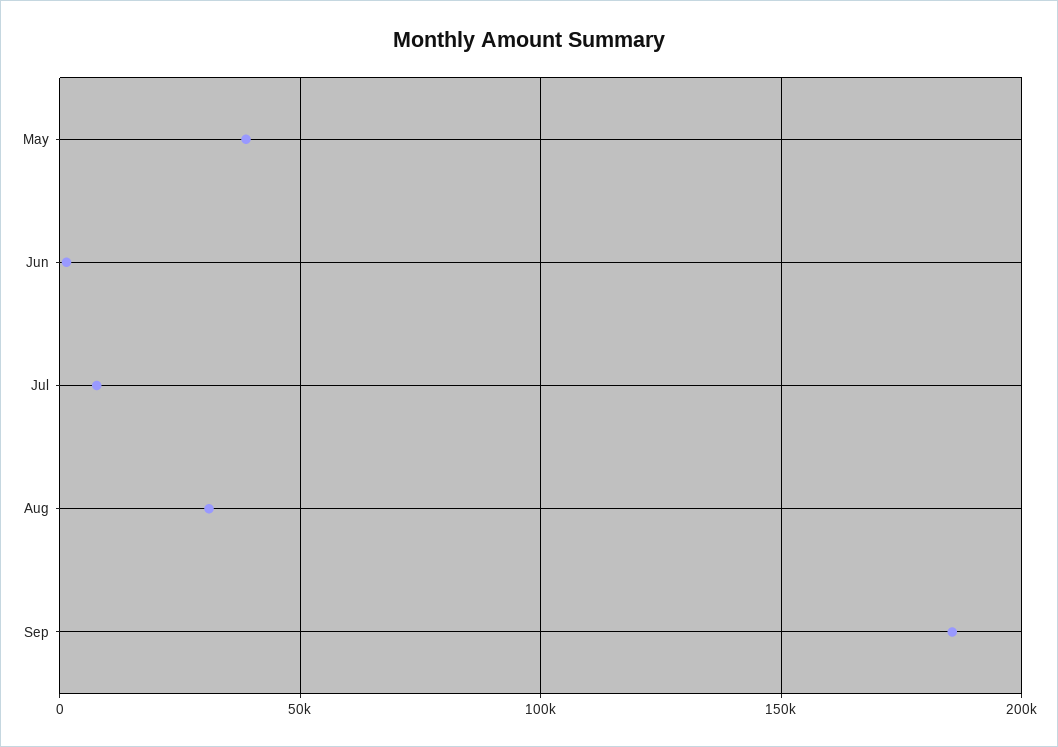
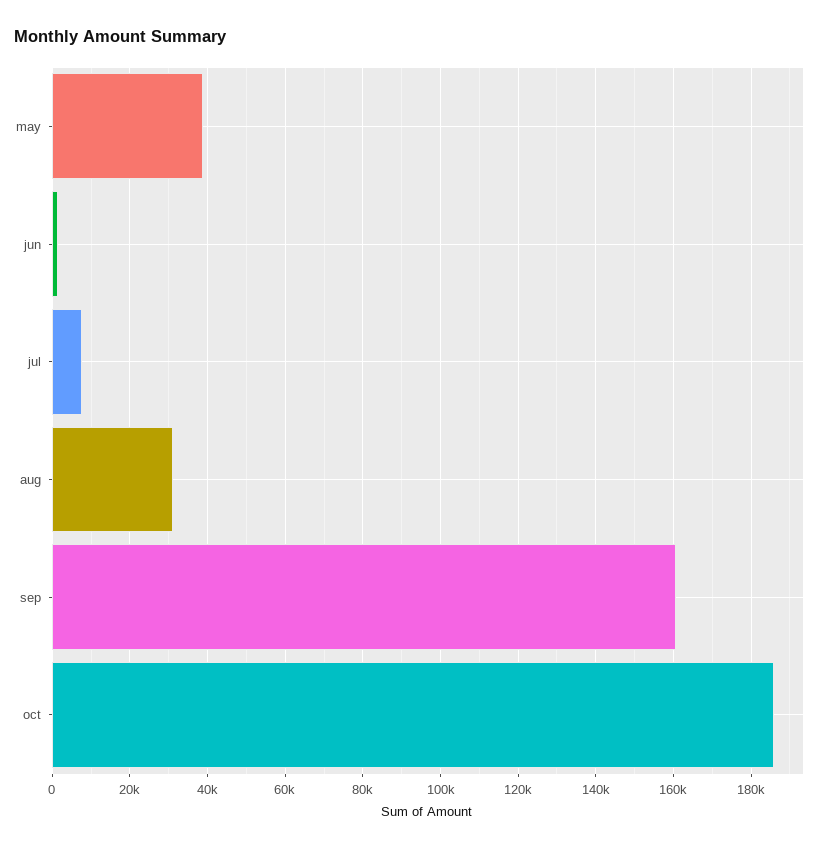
Sep: 185000 -> 160000
oct: none -> 186000

